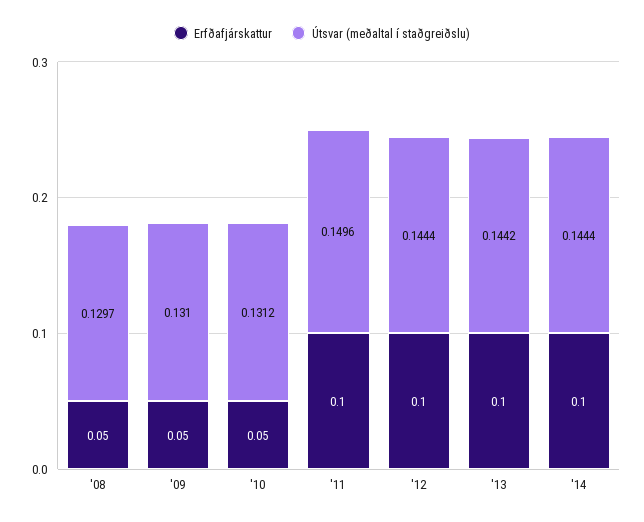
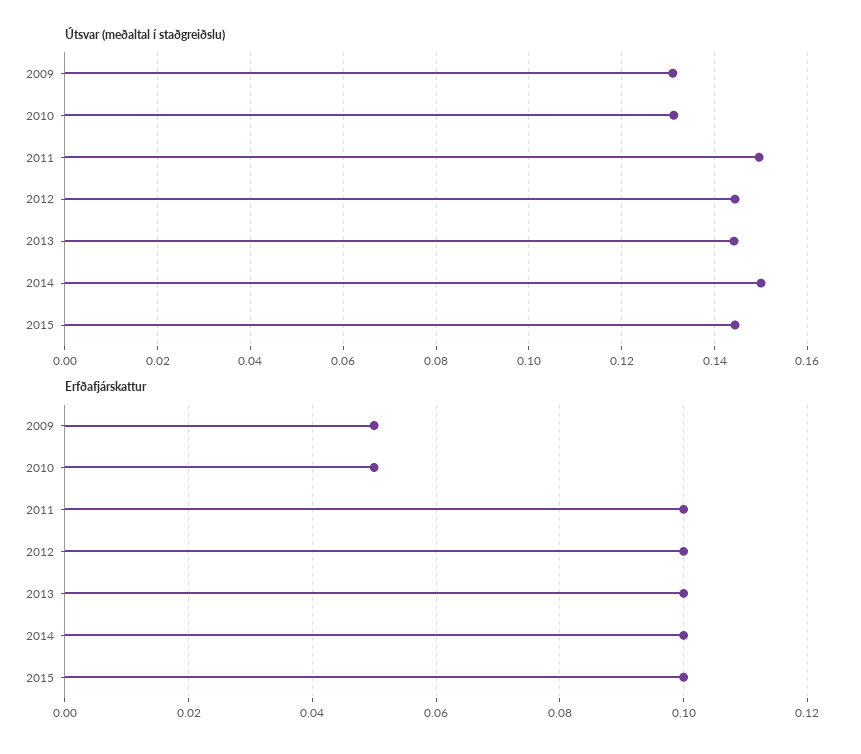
Erfðafjárskattur, '08: 0.05 -> none
Útsvar (meðaltal í staðgreiðslu), '08: 0.1297 -> none
Útsvar (meðaltal í staðgreiðslu), '14: 0.1444 -> 0.15
Útsvar (meðaltal í staðgreiðslu), 2015: none -> 0.144
Erfðafjárskattur, 2015: none -> 0.1

